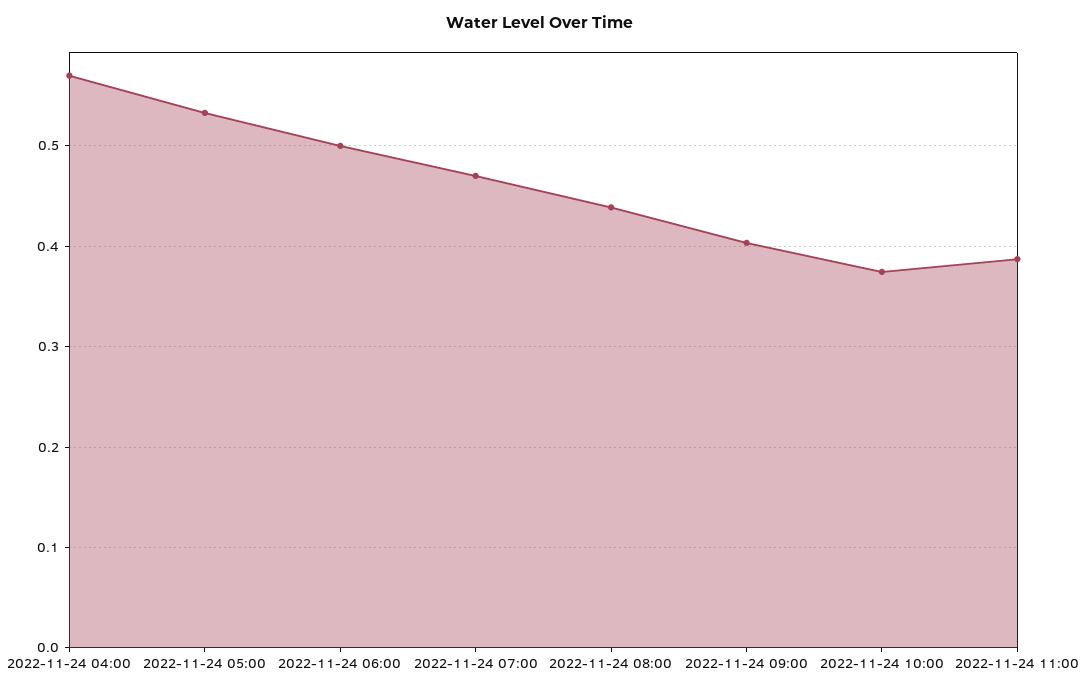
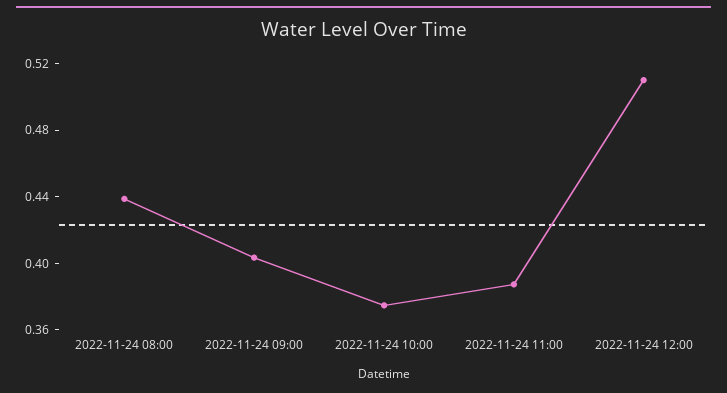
2022-11-24 04:00: 0.57 -> none
2022-11-24 05:00: 0.53 -> none
2022-11-24 06:00: 0.5 -> none
2022-11-24 07:00: 0.47 -> none
2022-11-24 12:00: none -> 0.51

